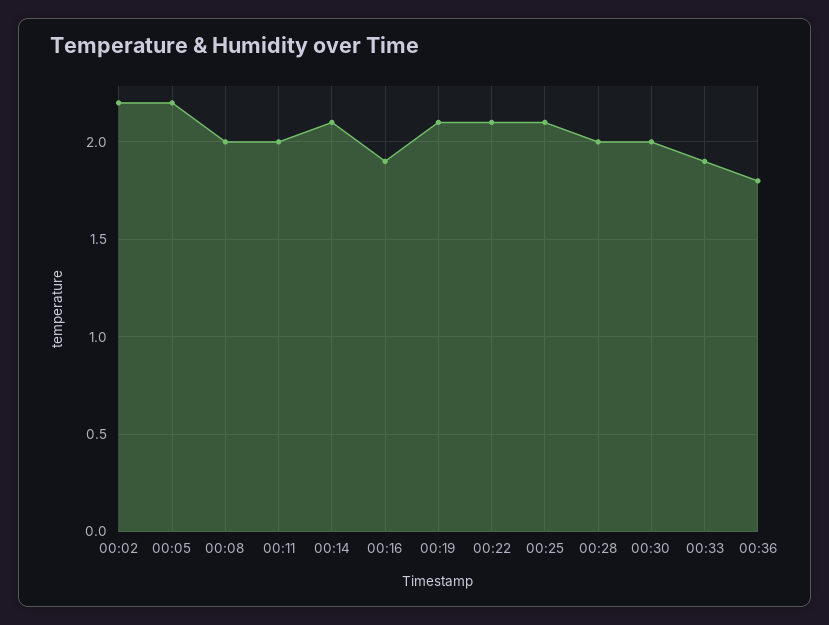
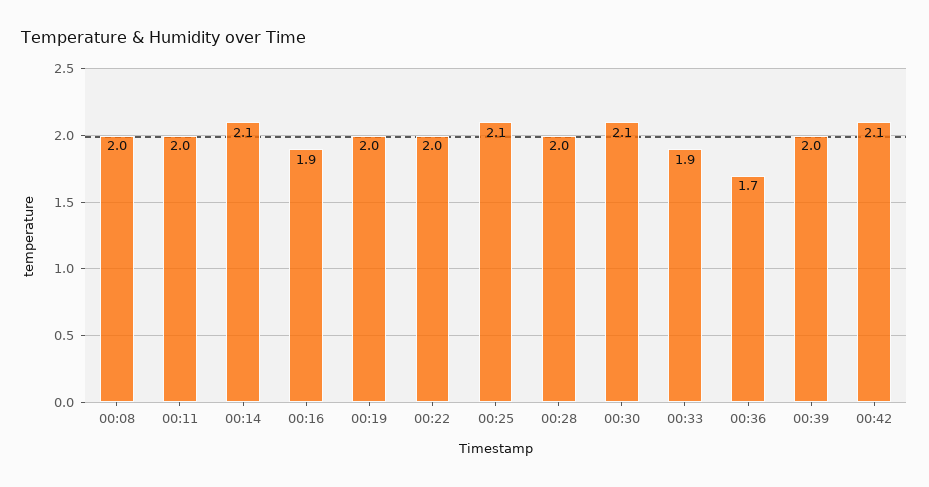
00:02: 2.2 -> none
00:05: 2.2 -> none
00:19: 2.1 -> 2
00:22: 2.1 -> 2
00:30: 2 -> 2.1
00:36: 1.8 -> 1.7
00:39: none -> 2
00:42: none -> 2.1

